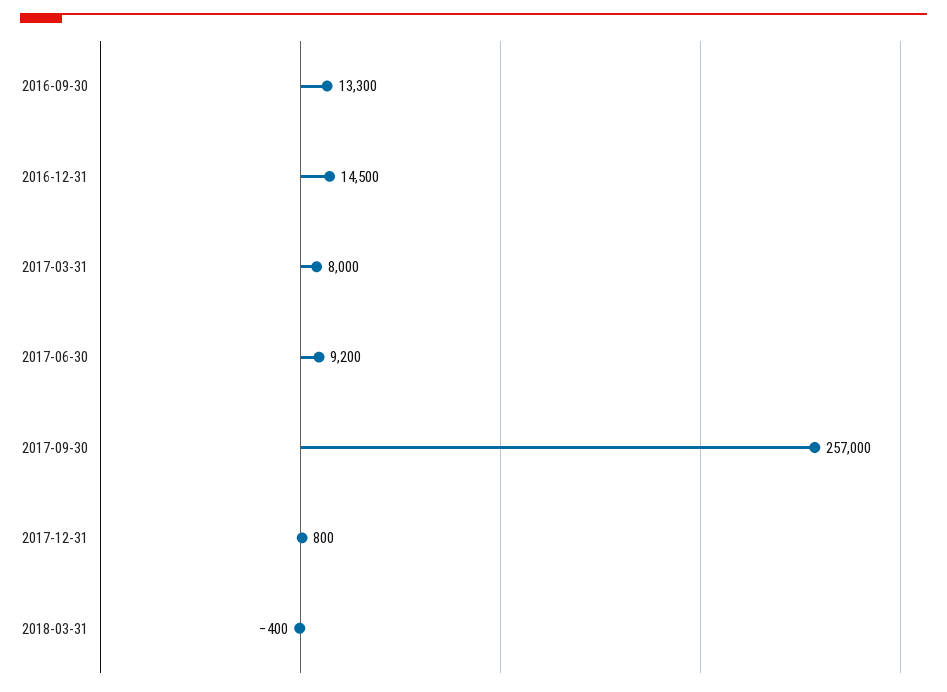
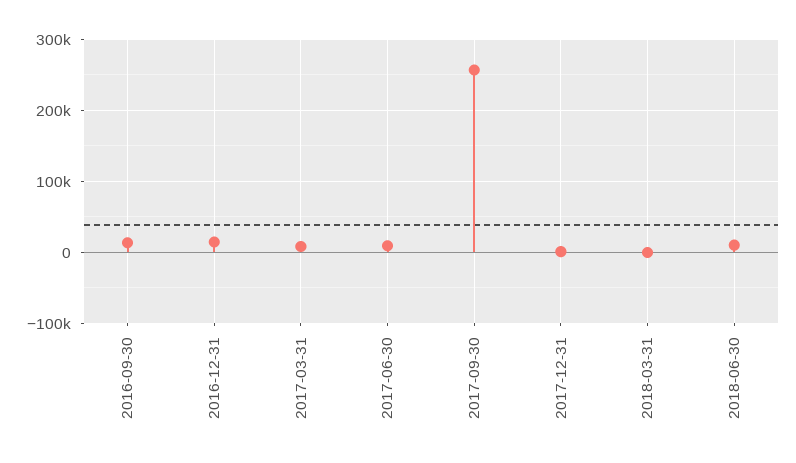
2018-06-30: none -> 10000

